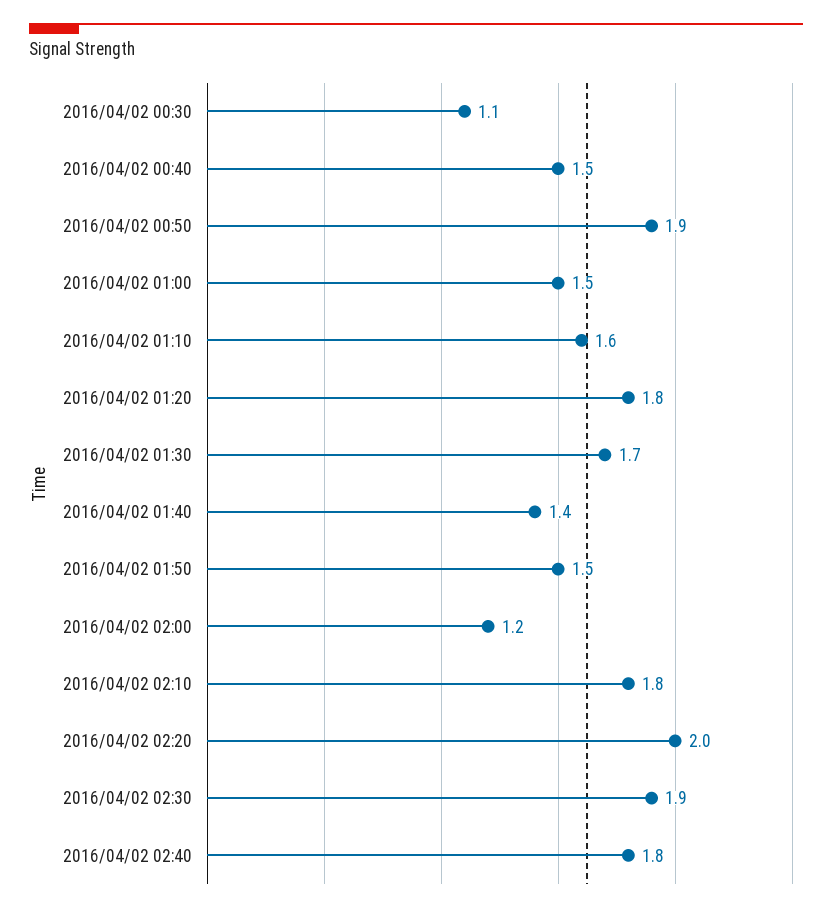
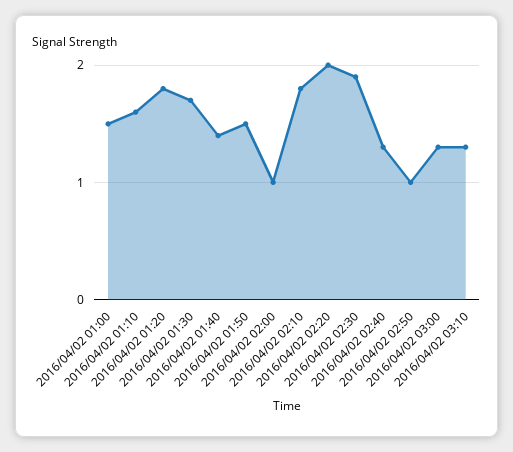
2016/04/02 00:30: 1.1 -> none
2016/04/02 00:40: 1.5 -> none
2016/04/02 00:50: 1.9 -> none
2016/04/02 02:00: 1.2 -> 1
2016/04/02 02:40: 1.8 -> 1.3
2016/04/02 02:50: none -> 1
2016/04/02 03:00: none -> 1.3
2016/04/02 03:10: none -> 1.3

